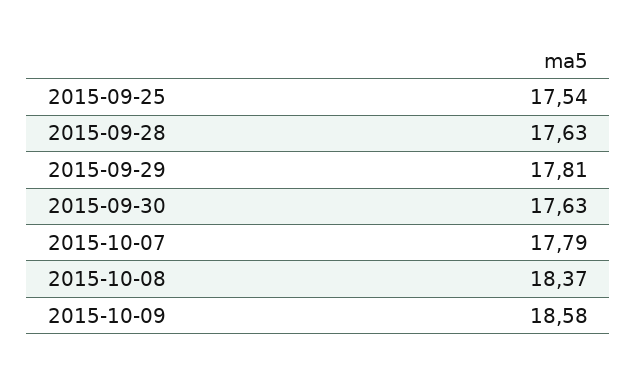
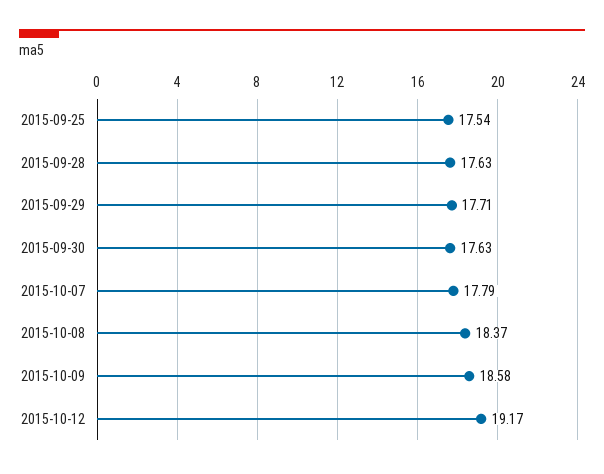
2015-09-29: 17.81 -> 17.71
2015-10-12: none -> 19.17

